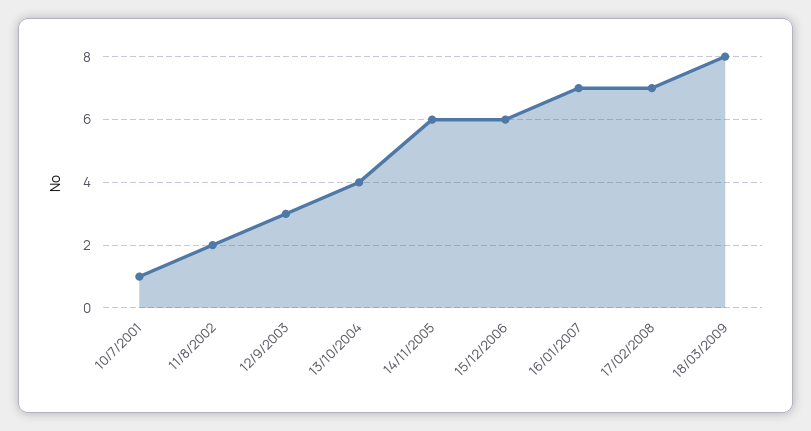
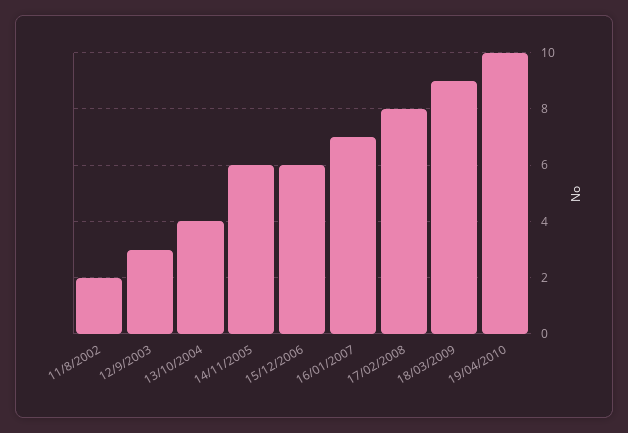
10/7/2001: 1 -> none
17/02/2008: 7 -> 8
18/03/2009: 8 -> 9
19/04/2010: none -> 10

